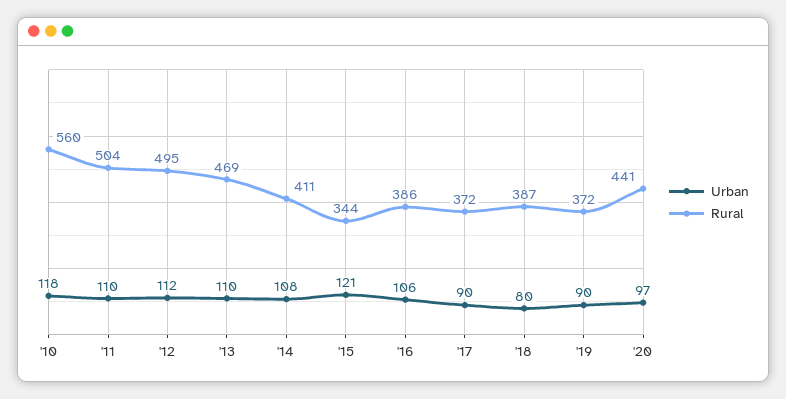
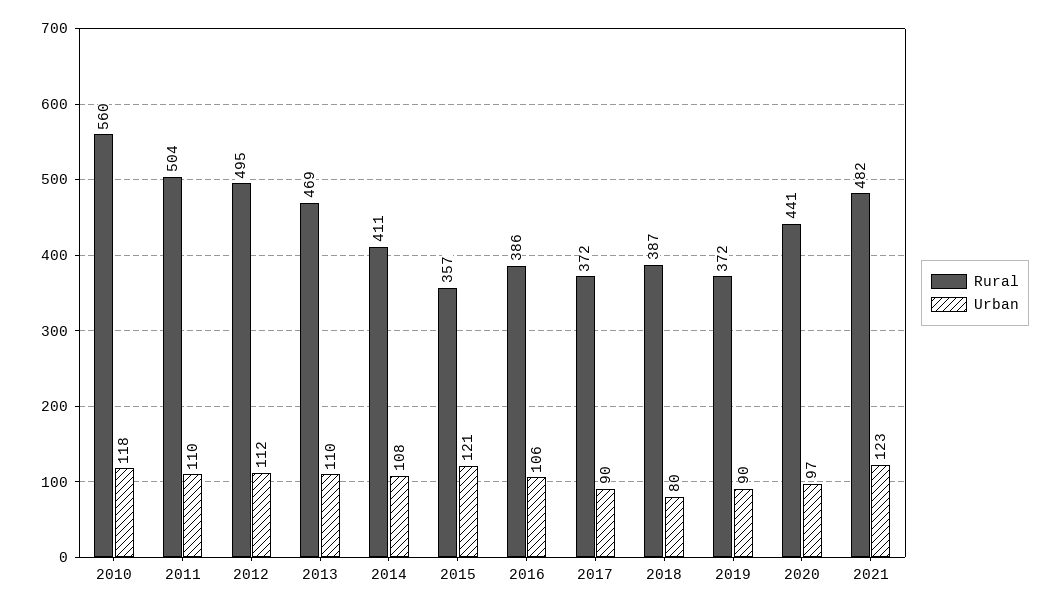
Rural, '15: 344 -> 357
Rural, 2021: none -> 482
Urban, 2021: none -> 123

